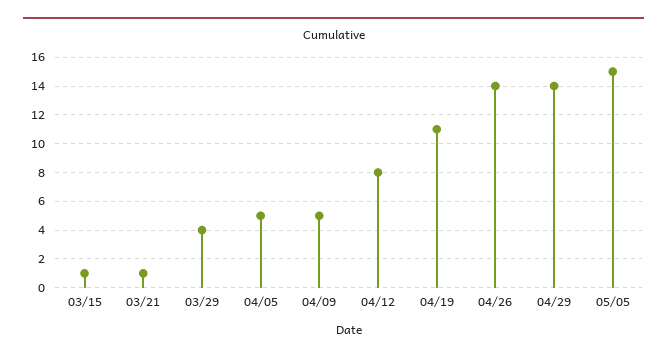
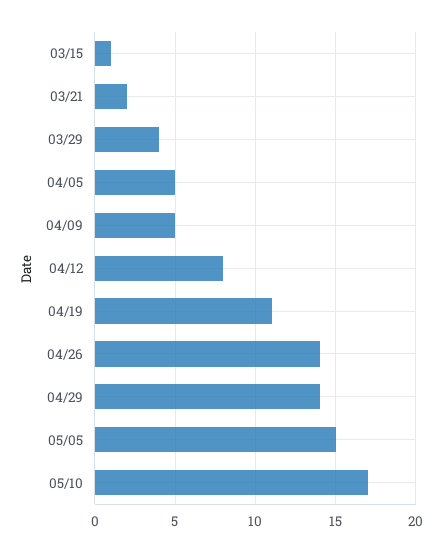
03/21: 1 -> 2
05/10: none -> 17

